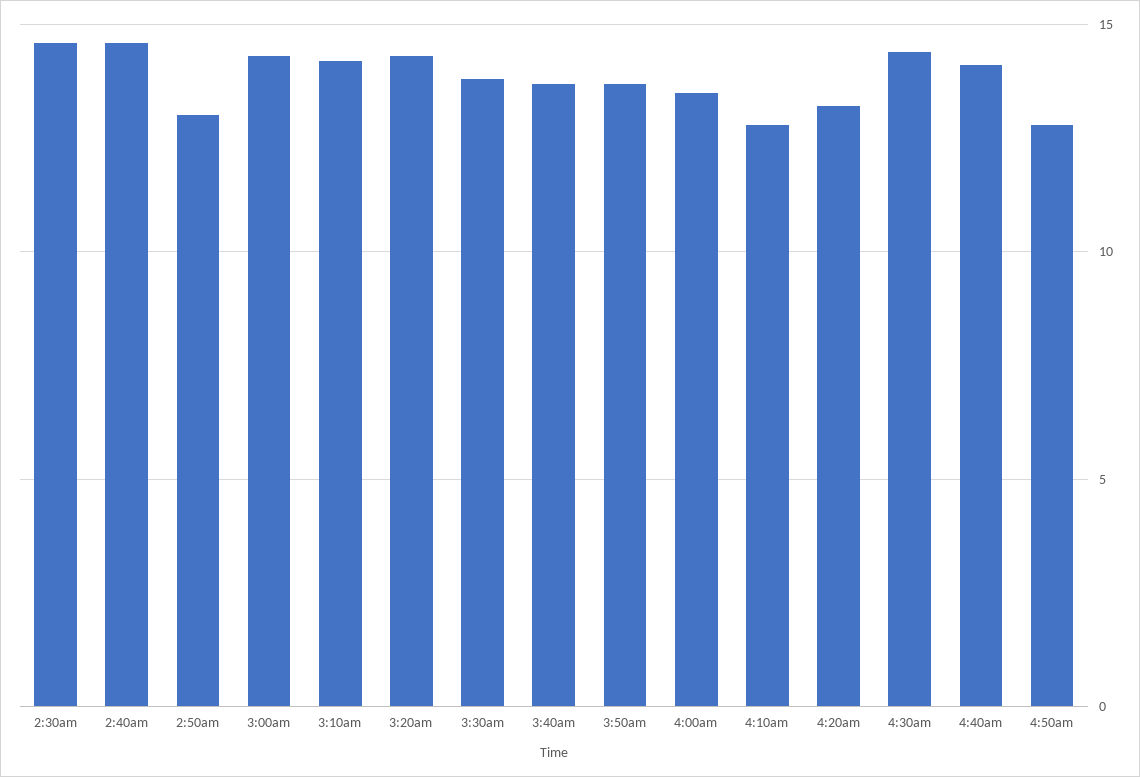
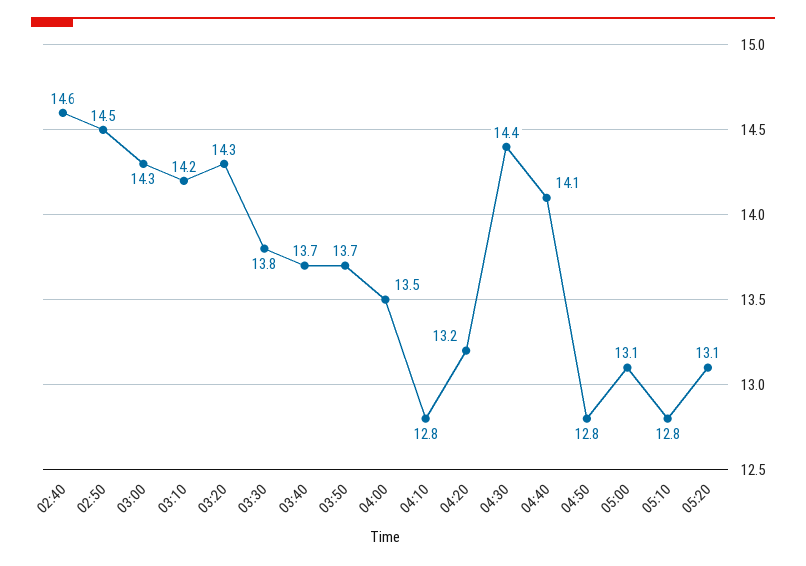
2:30am: 14.5 -> none
2:50am: 13 -> 14.5
05:00: none -> 13.1
05:10: none -> 12.8
05:20: none -> 13.1

